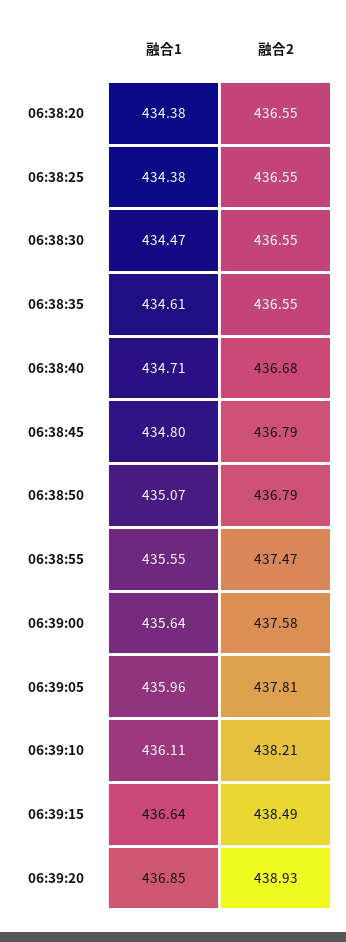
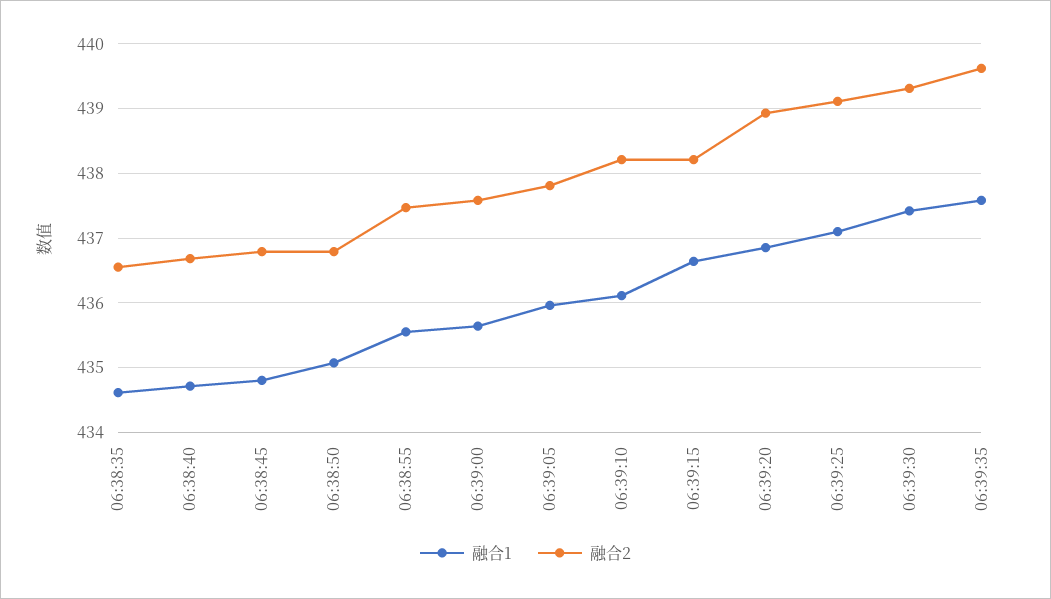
融合1, 06:38:20: 434.38 -> none
融合2, 06:38:20: 436.55 -> none
融合1, 06:38:25: 434.38 -> none
融合2, 06:38:25: 436.55 -> none
融合1, 06:38:30: 434.47 -> none
融合2, 06:38:30: 436.55 -> none
融合2, 06:39:15: 438.49 -> 438.2
融合1, 06:39:25: none -> 437.1
融合2, 06:39:25: none -> 439.1
融合1, 06:39:30: none -> 437.4
融合2, 06:39:30: none -> 439.3
融合1, 06:39:35: none -> 437.6
融合2, 06:39:35: none -> 439.6

